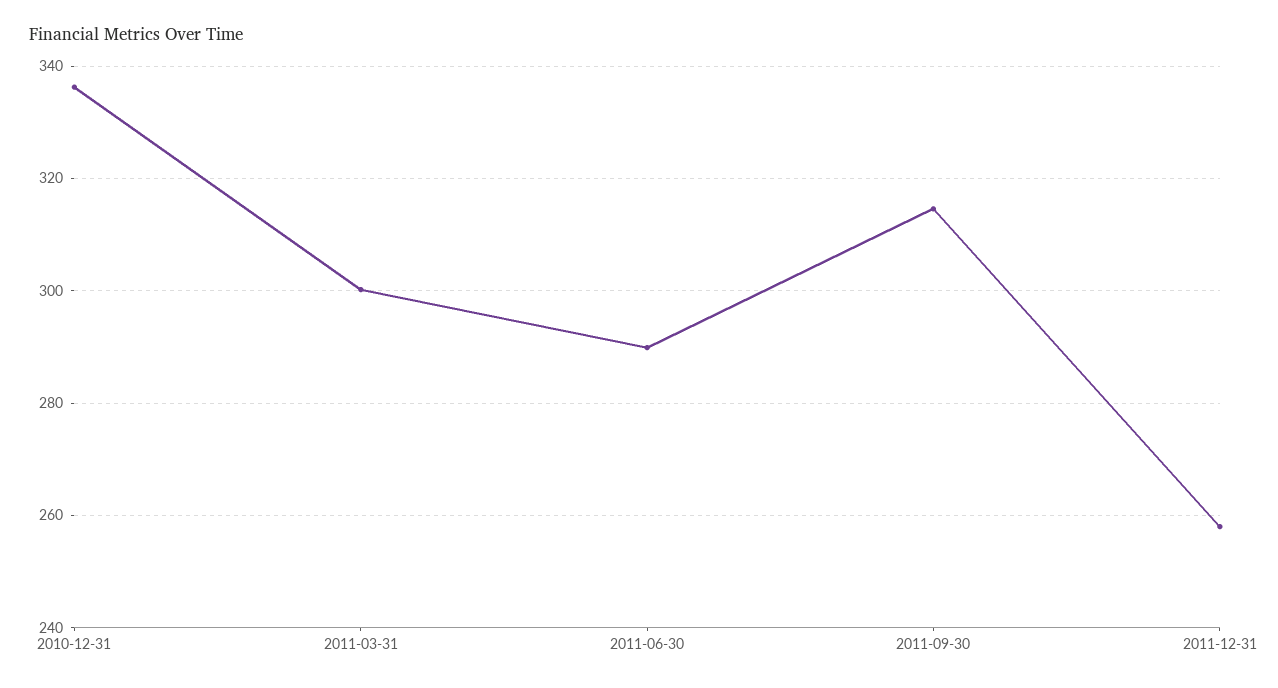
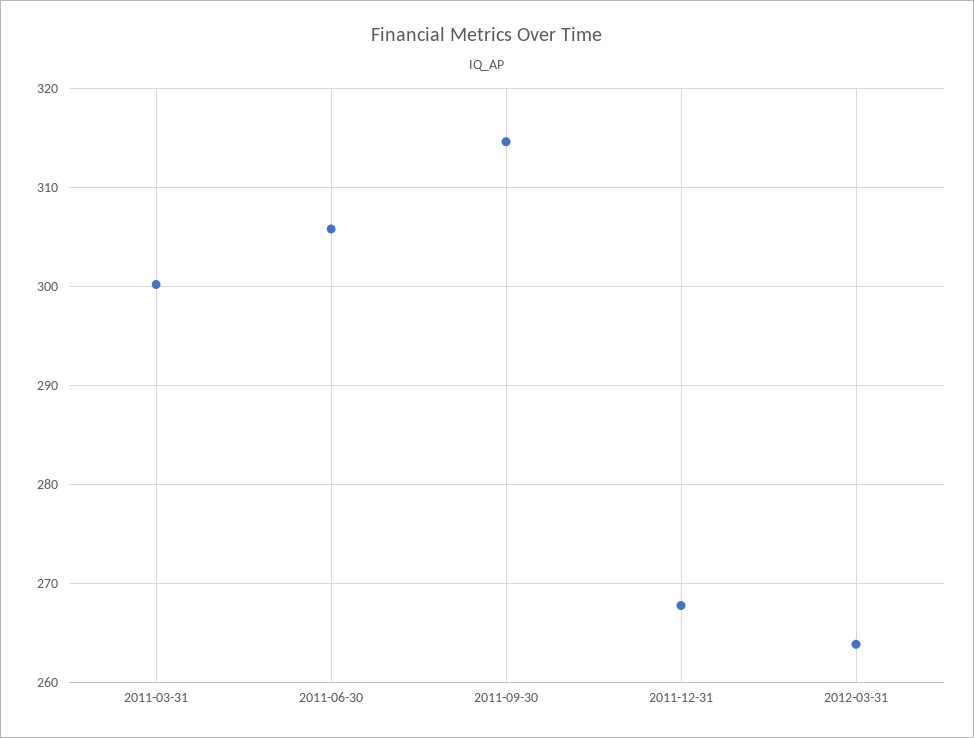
2010-12-31: 336 -> none
2011-06-30: 290 -> 306
2011-12-31: 258 -> 268
2012-03-31: none -> 264

